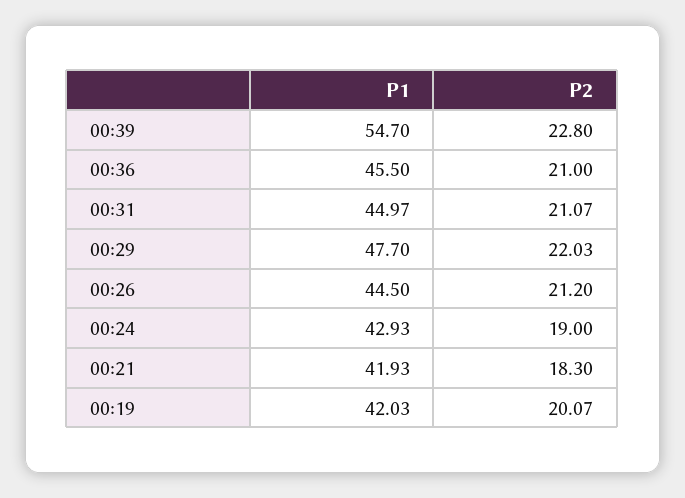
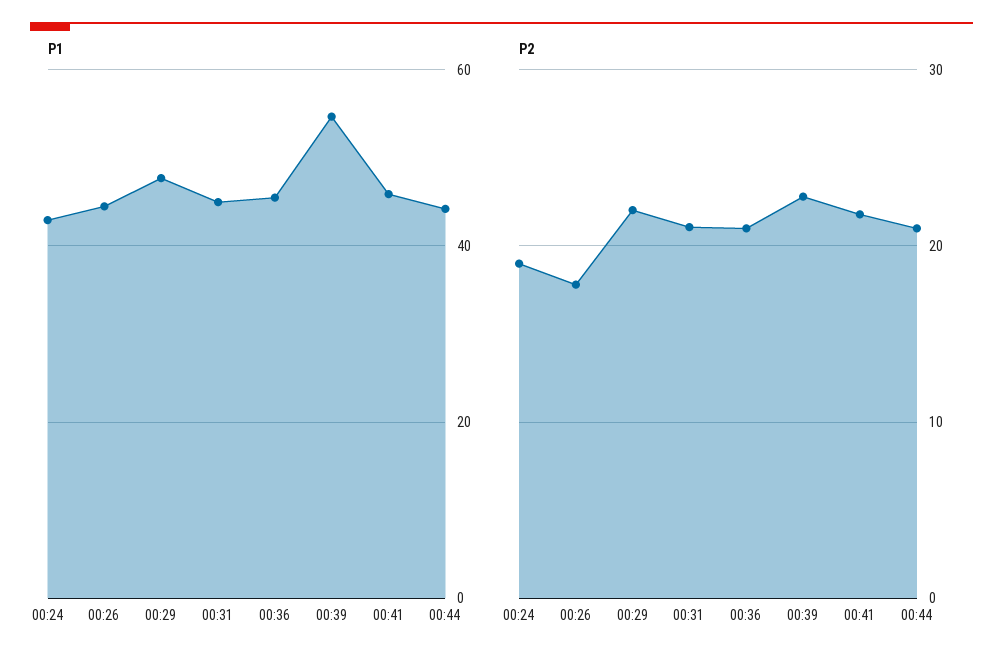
P2, 00:26: 21.2 -> 18
P1, 00:21: 41.93 -> none
P2, 00:21: 18.3 -> none
P1, 00:19: 42.03 -> none
P2, 00:19: 20.07 -> none
P1, 00:41: none -> 46
P1, 00:44: none -> 44
P2, 00:41: none -> 22
P2, 00:44: none -> 21

